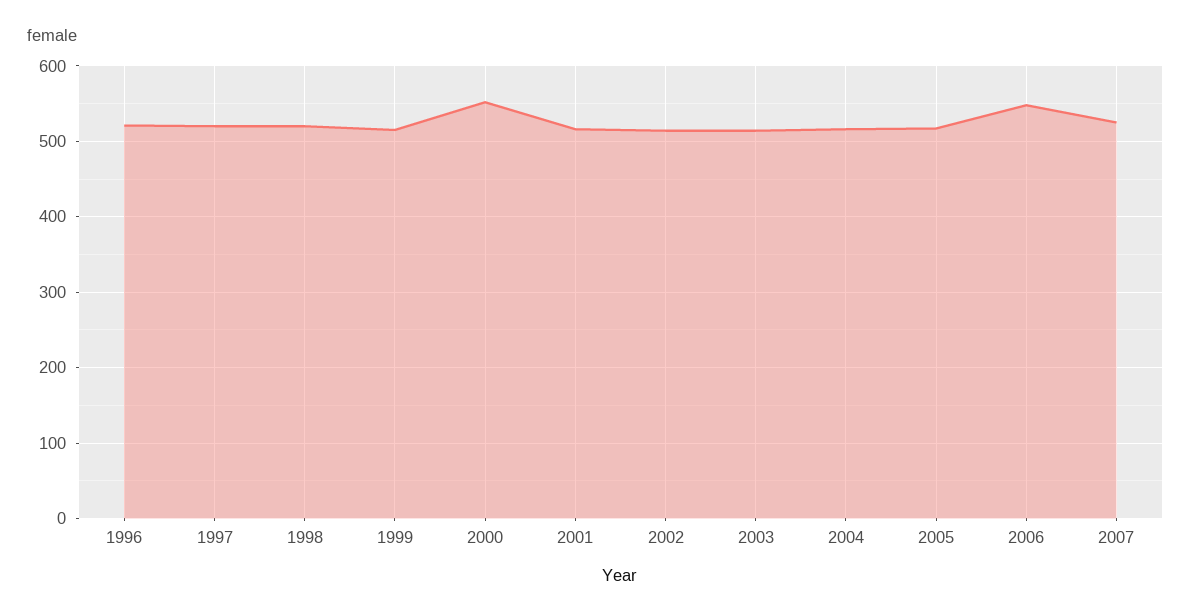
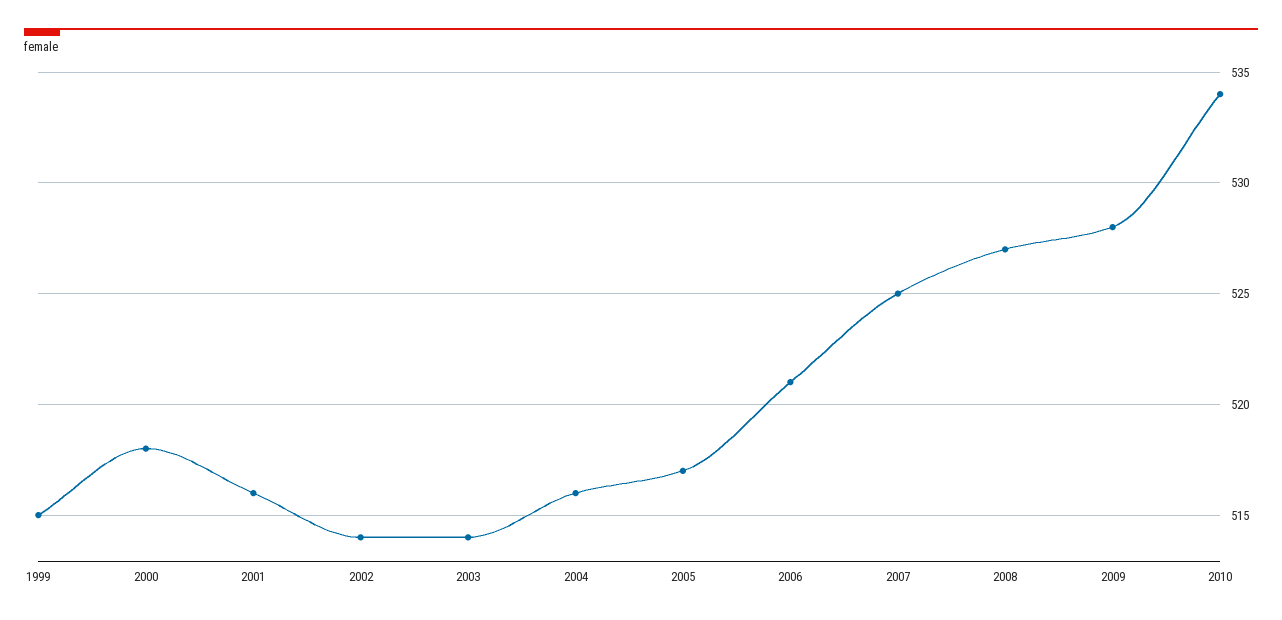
1996: 520 -> none
1997: 520 -> none
1998: 520 -> none
2000: 550 -> 518
2006: 550 -> 521
2008: none -> 527
2009: none -> 528
2010: none -> 534

